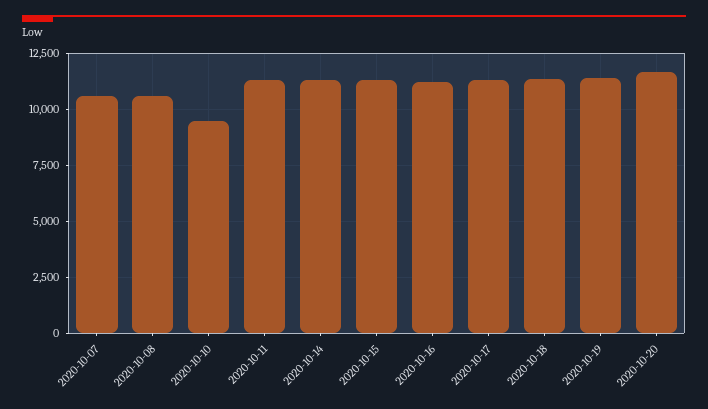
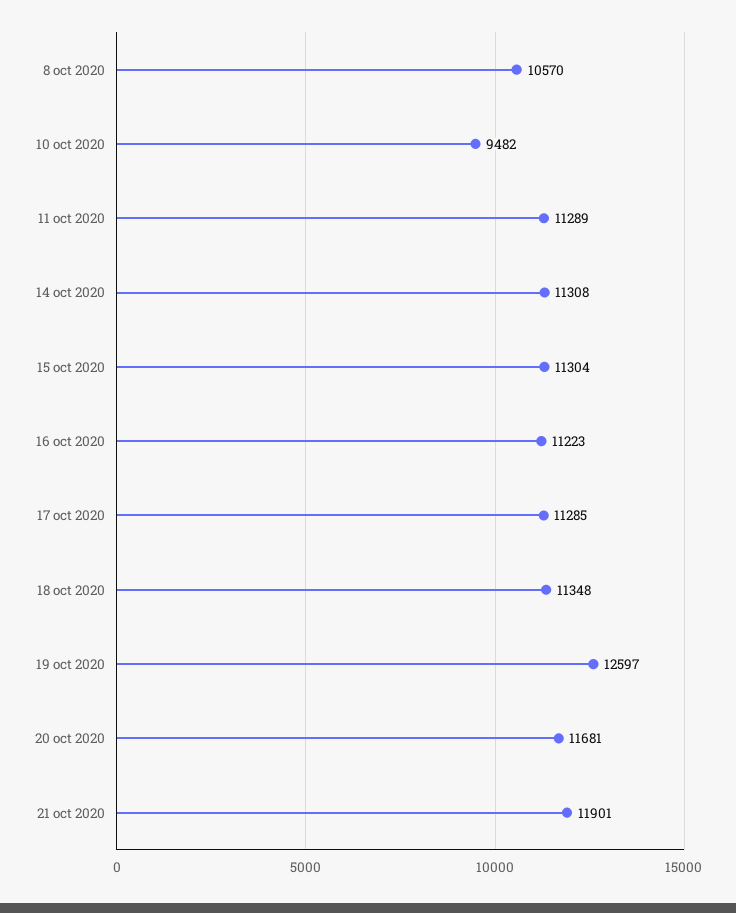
2020-10-07: 10500 -> none
2020-10-19: 11500 -> 12597
21 oct 2020: none -> 11901

